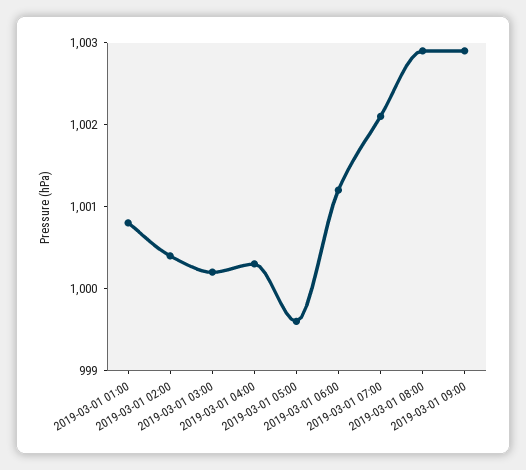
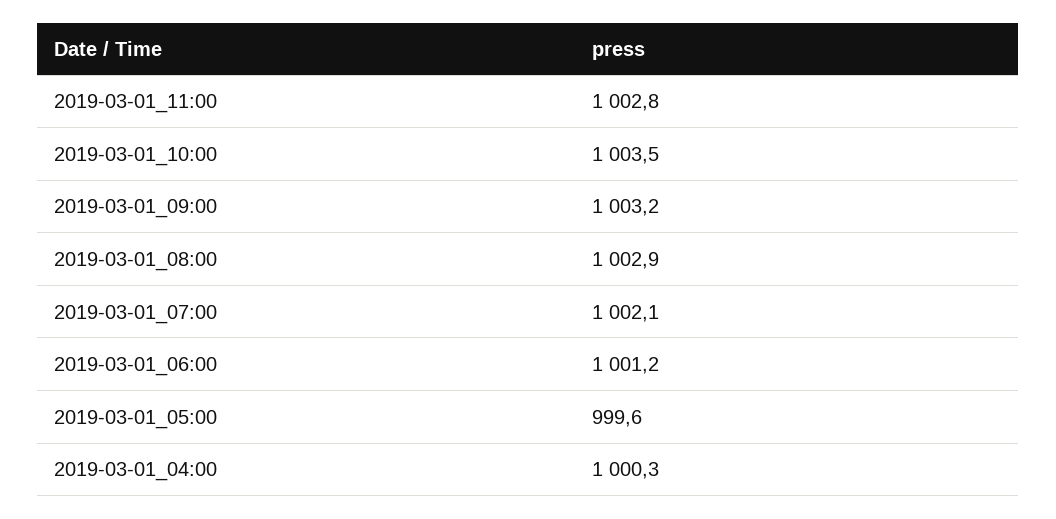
2019-03-01 01:00: 1000.8 -> none
2019-03-01 02:00: 1000.4 -> none
2019-03-01 03:00: 1000.2 -> none
2019-03-01 09:00: 1002.9 -> 1003.2
2019-03-01_11:00: none -> 1002.8
2019-03-01_10:00: none -> 1003.5

